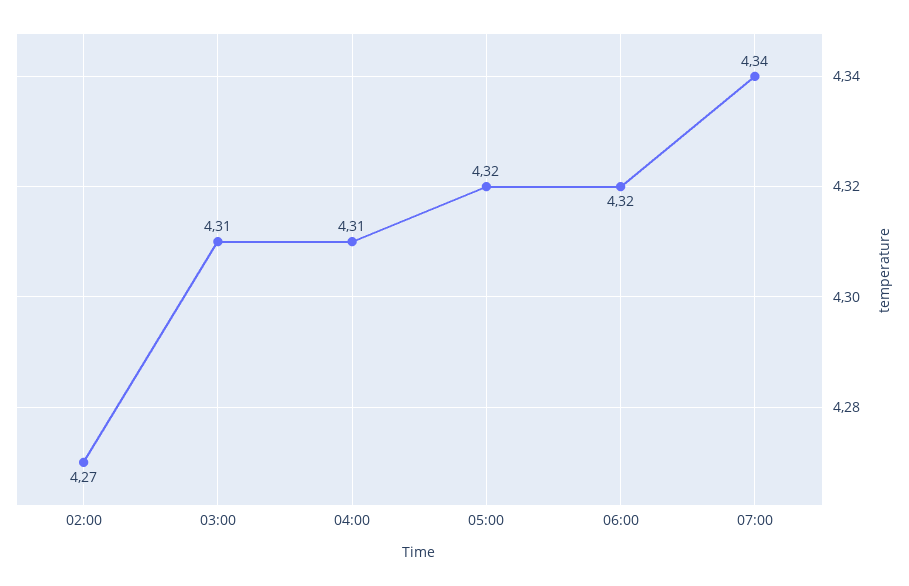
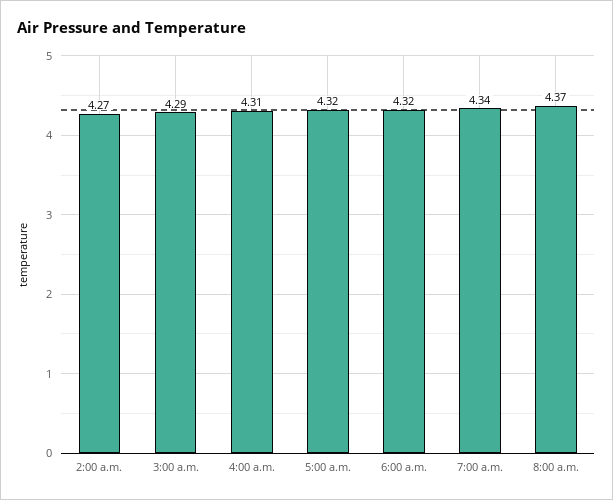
03:00: 4.31 -> 4.29
8:00 a.m.: none -> 4.37

